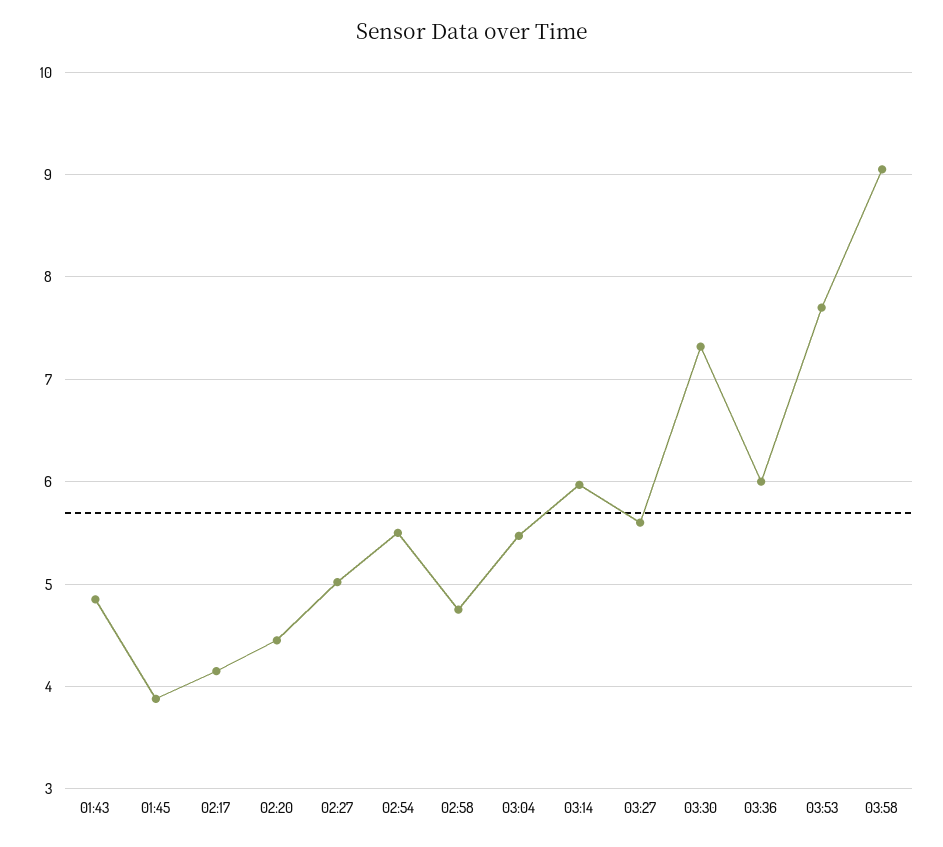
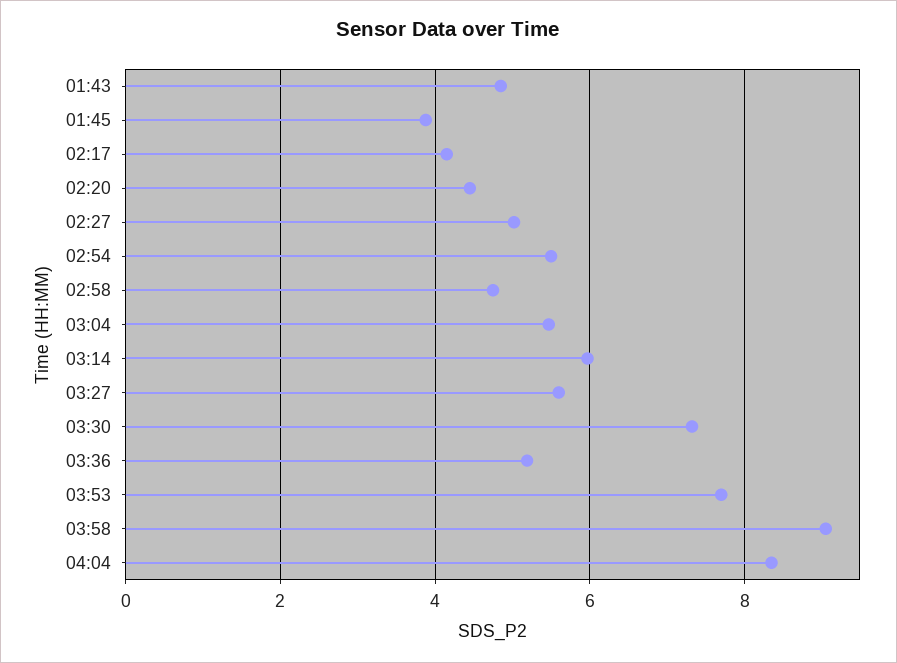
03:36: 6 -> 5.2
04:04: none -> 8.4

